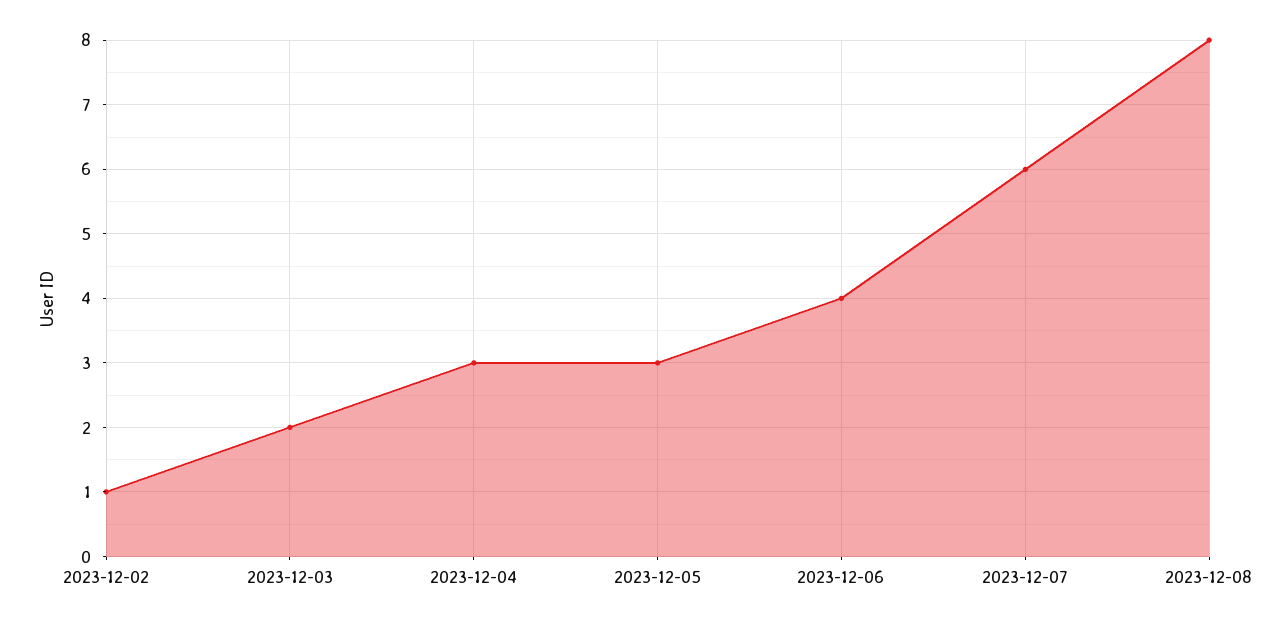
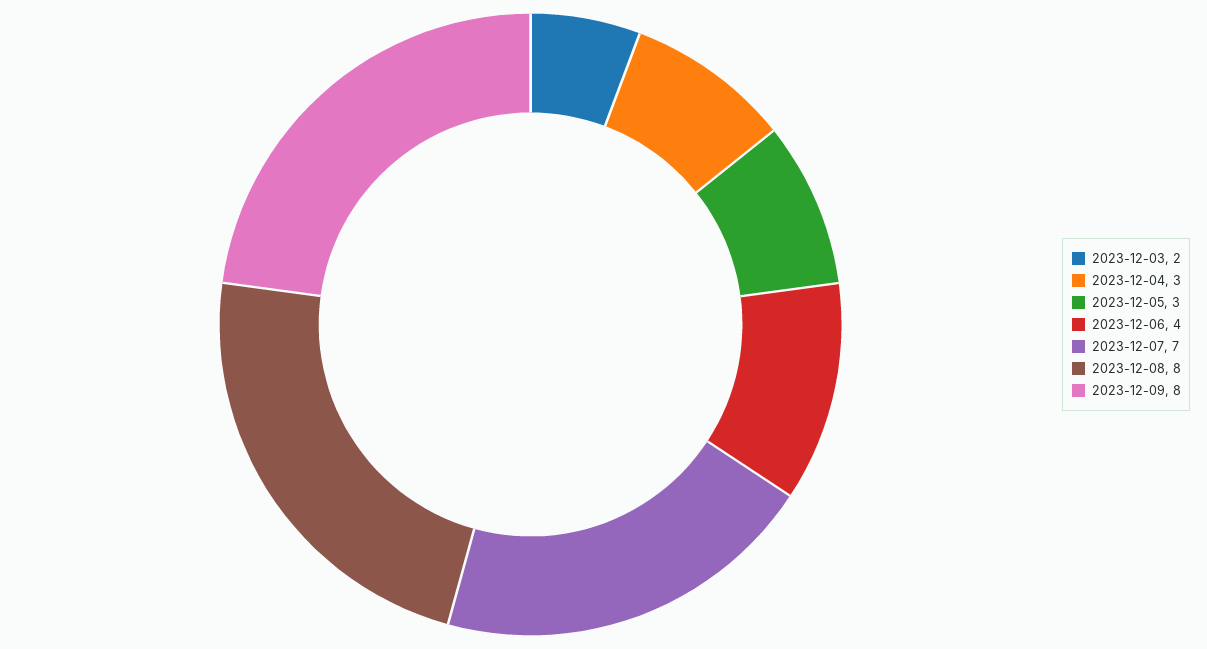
2023-12-02: 1 -> none
2023-12-07: 6 -> 7
2023-12-09: none -> 8

